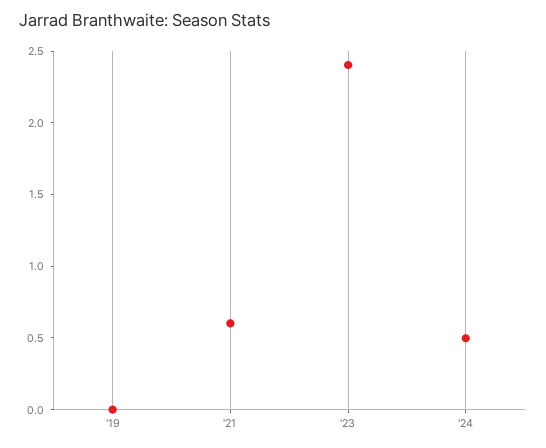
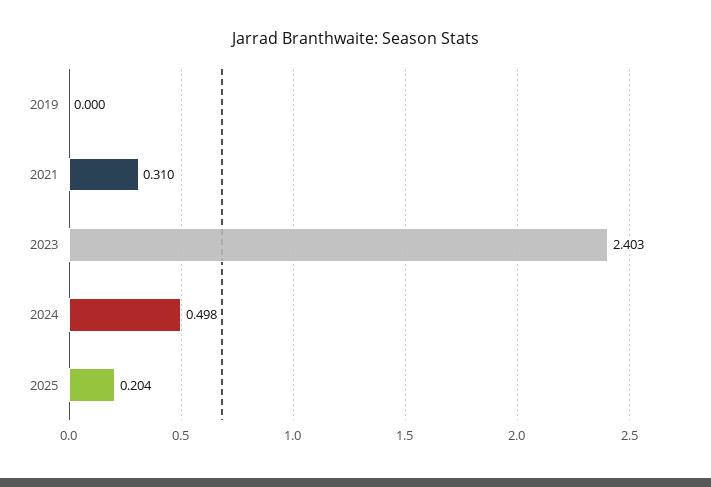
'21: 0.6 -> 0.31
2025: none -> 0.204

